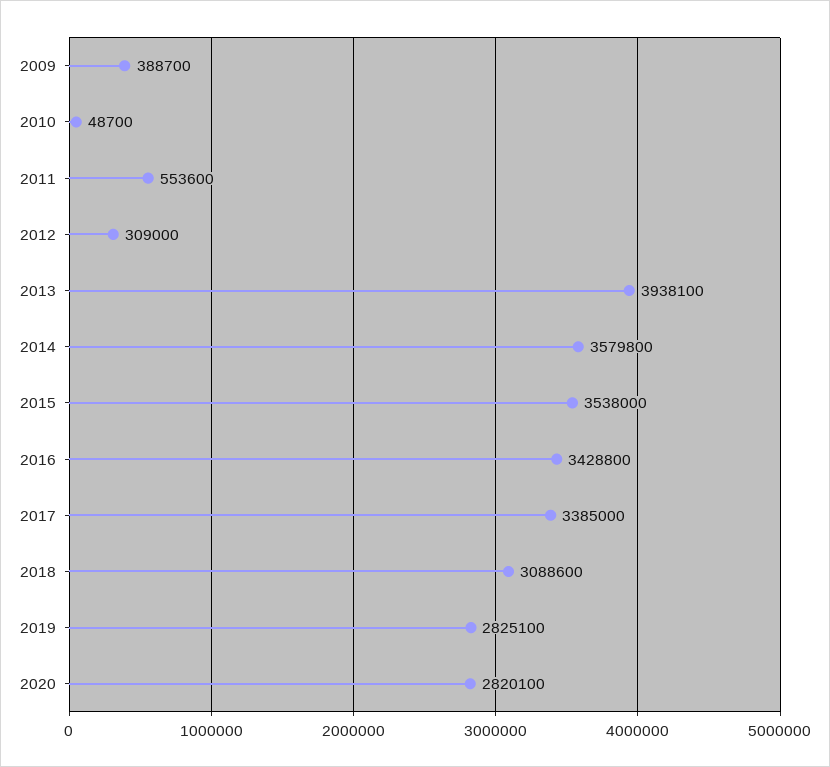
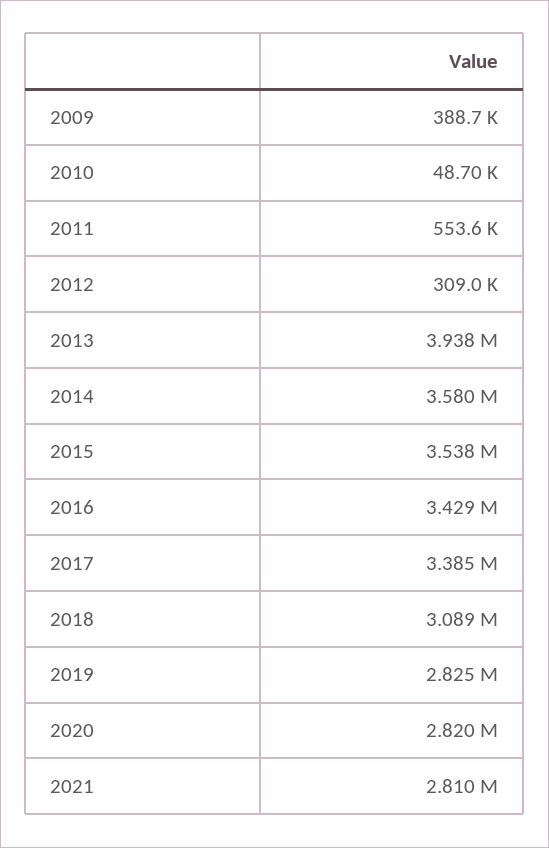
2021: none -> 2810000

